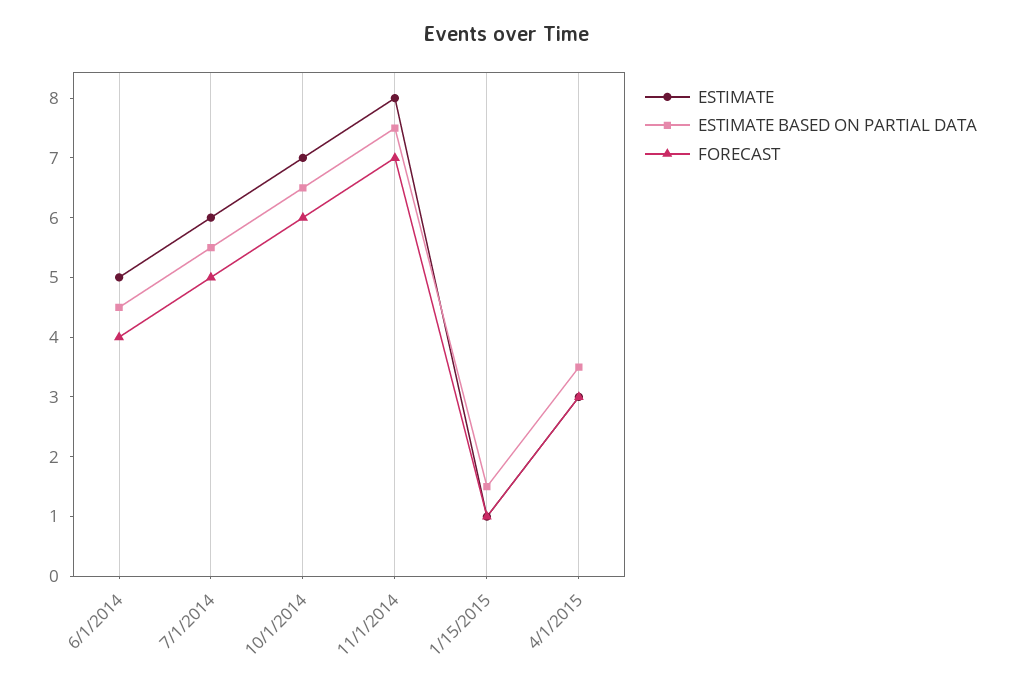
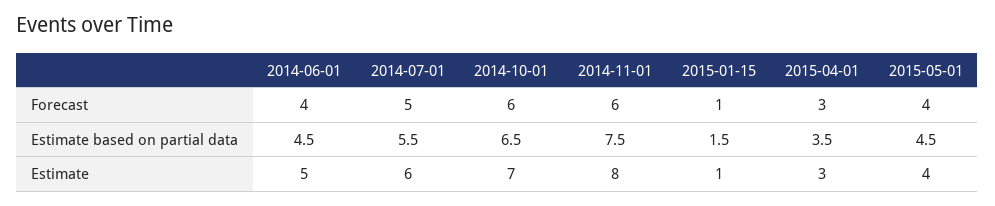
FORECAST, 11/1/2014: 7 -> 6
FORECAST, 2015-05-01: none -> 4
ESTIMATE BASED ON PARTIAL DATA, 2015-05-01: none -> 4.5
ESTIMATE, 2015-05-01: none -> 4

